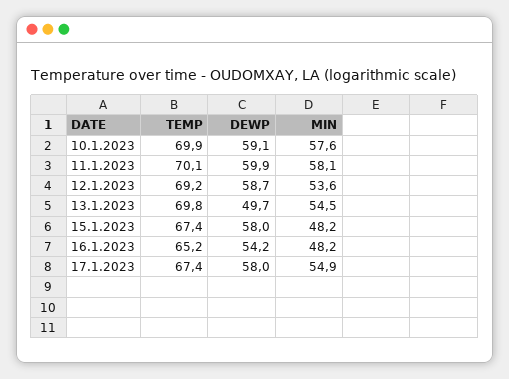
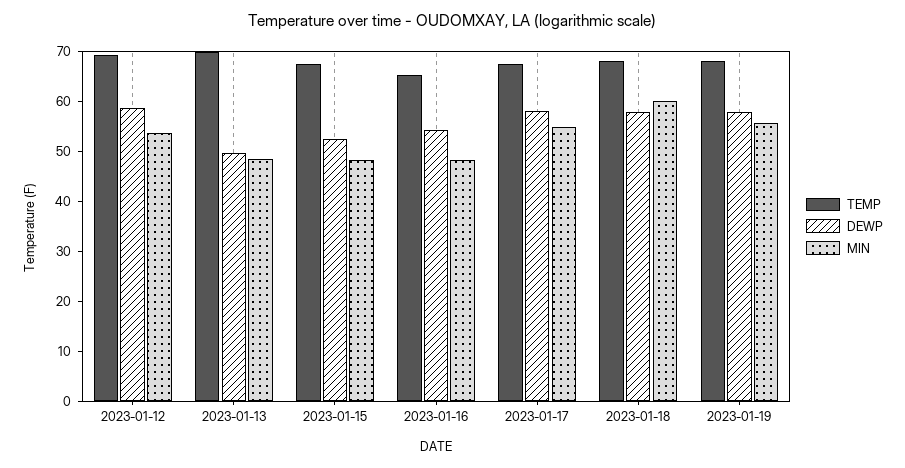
TEMP, 10.1.2023: 69.9 -> none
DEWP, 10.1.2023: 59.1 -> none
MIN, 10.1.2023: 57.6 -> none
TEMP, 11.1.2023: 70.1 -> none
DEWP, 11.1.2023: 59.9 -> none
MIN, 11.1.2023: 58.1 -> none
MIN, 13.1.2023: 54.5 -> 48
DEWP, 15.1.2023: 58 -> 52
TEMP, 2023-01-18: none -> 68
DEWP, 2023-01-18: none -> 58
MIN, 2023-01-18: none -> 60
TEMP, 2023-01-19: none -> 68
DEWP, 2023-01-19: none -> 58
MIN, 2023-01-19: none -> 56

